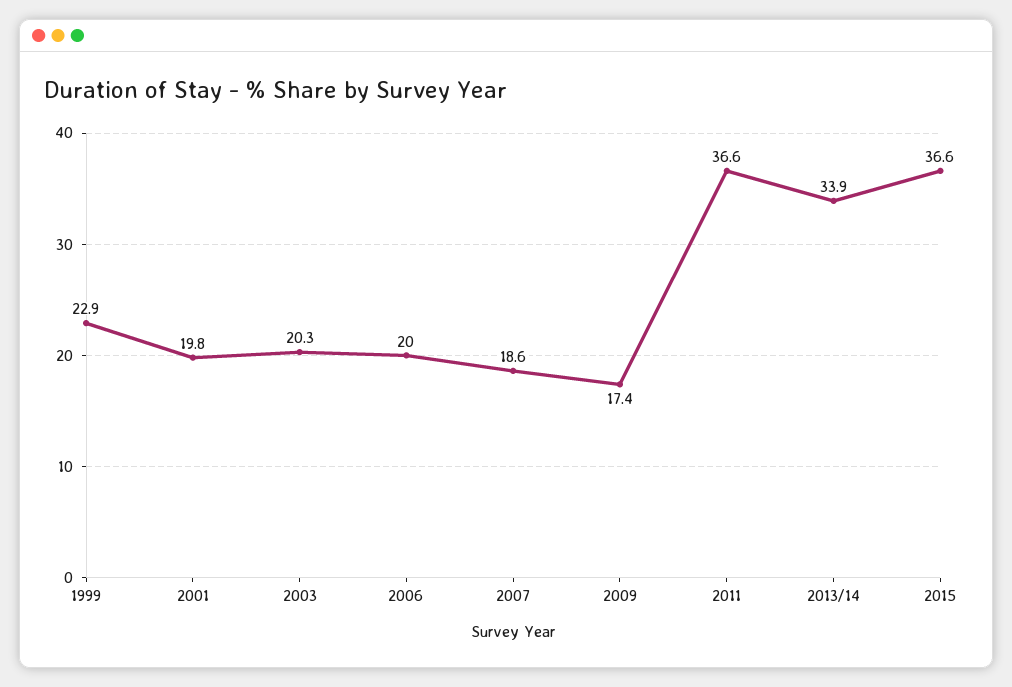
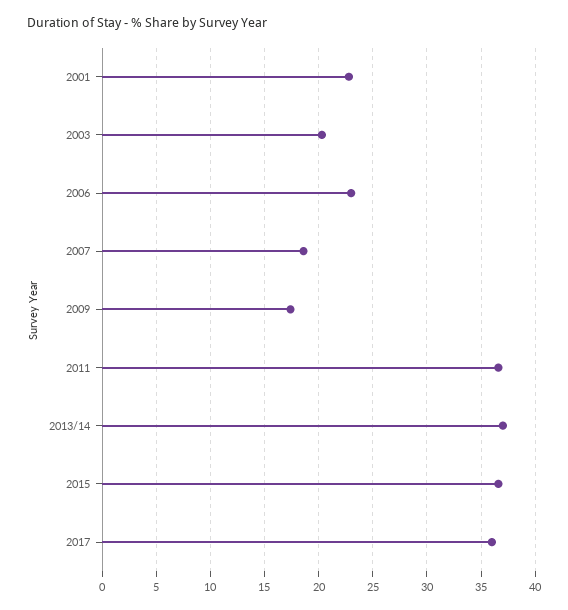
1999: 22.9 -> none
2001: 19.8 -> 23
2006: 20 -> 23
2013/14: 33.9 -> 37
2017: none -> 36

